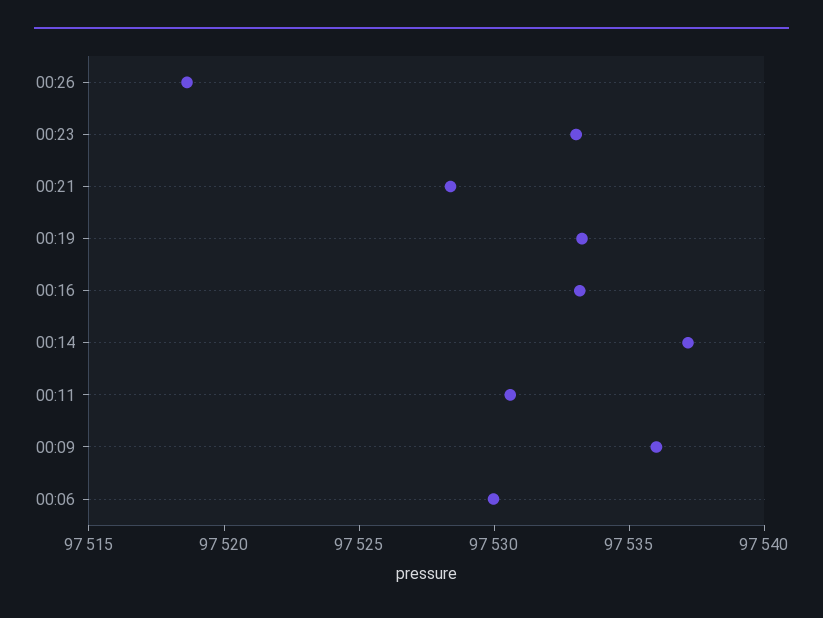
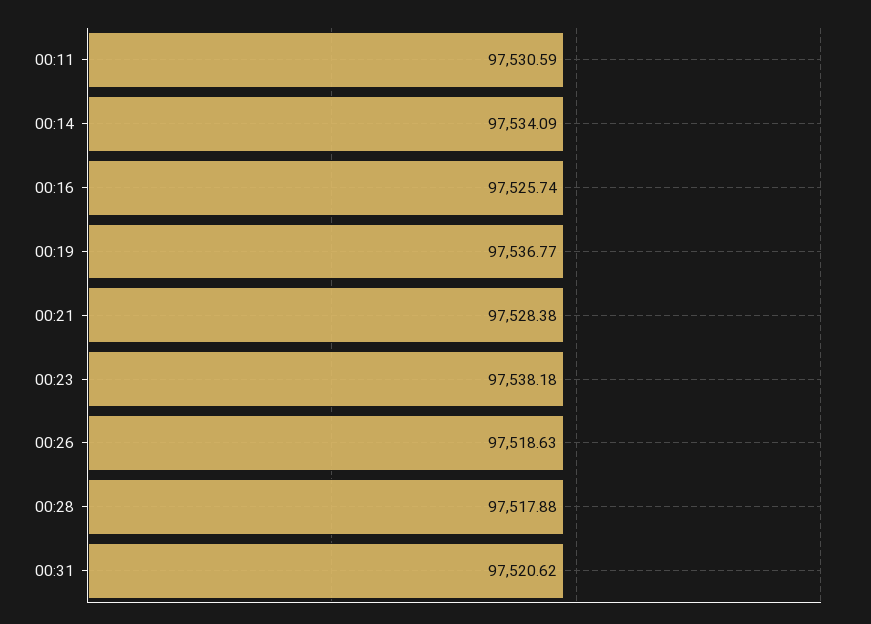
00:23: 97533 -> 97538.18
00:19: 97533 -> 97536.77
00:16: 97533 -> 97525.74
00:14: 97537 -> 97534.09
00:09: 97536 -> none
00:06: 97530 -> none
00:28: none -> 97517.88
00:31: none -> 97520.62

